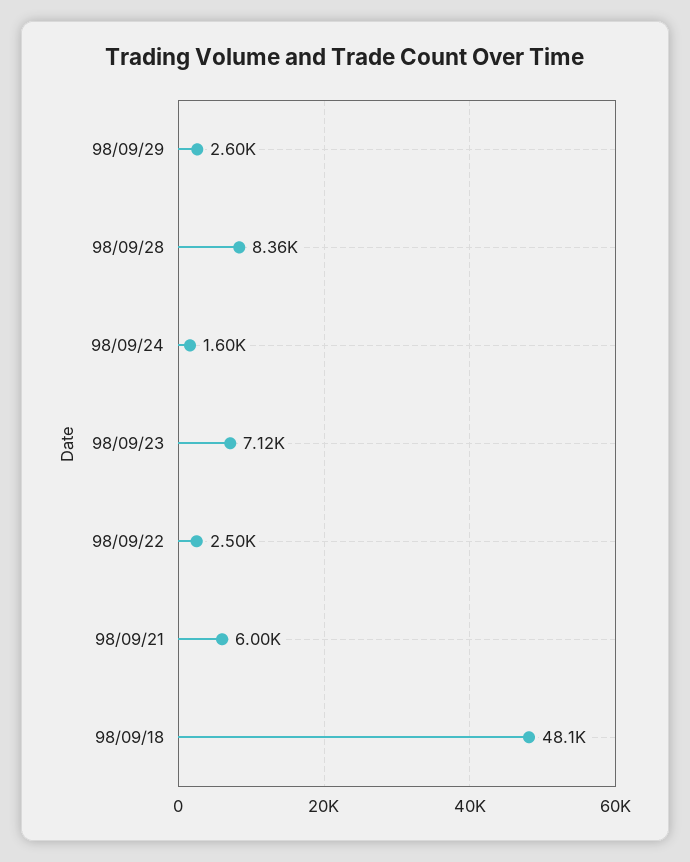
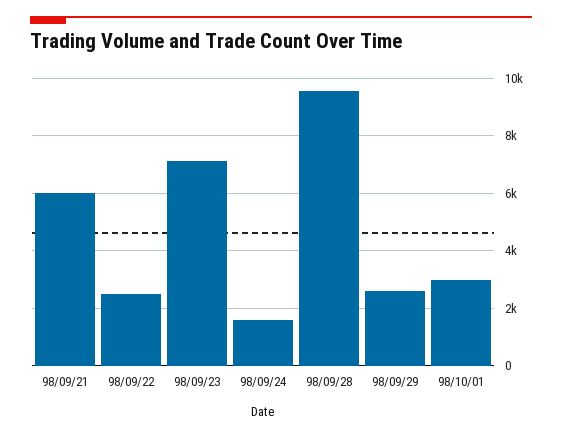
98/09/28: 8360 -> 9500
98/09/18: 48100 -> none
98/10/01: none -> 3000

